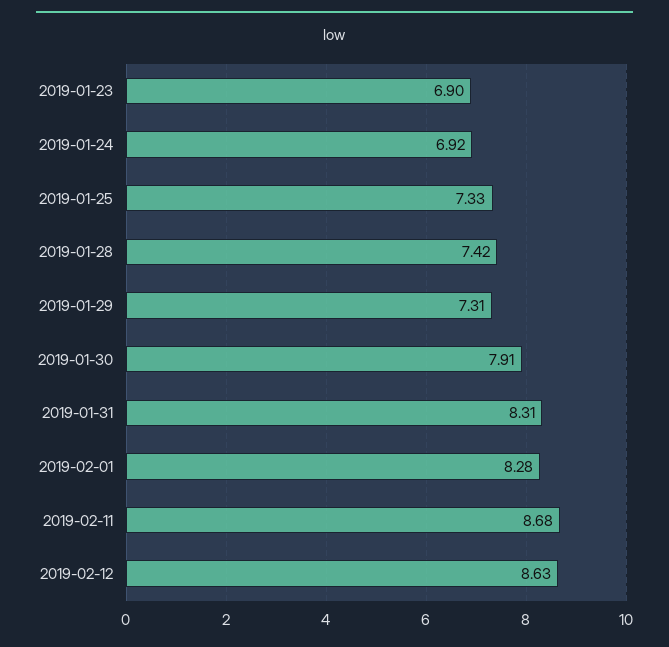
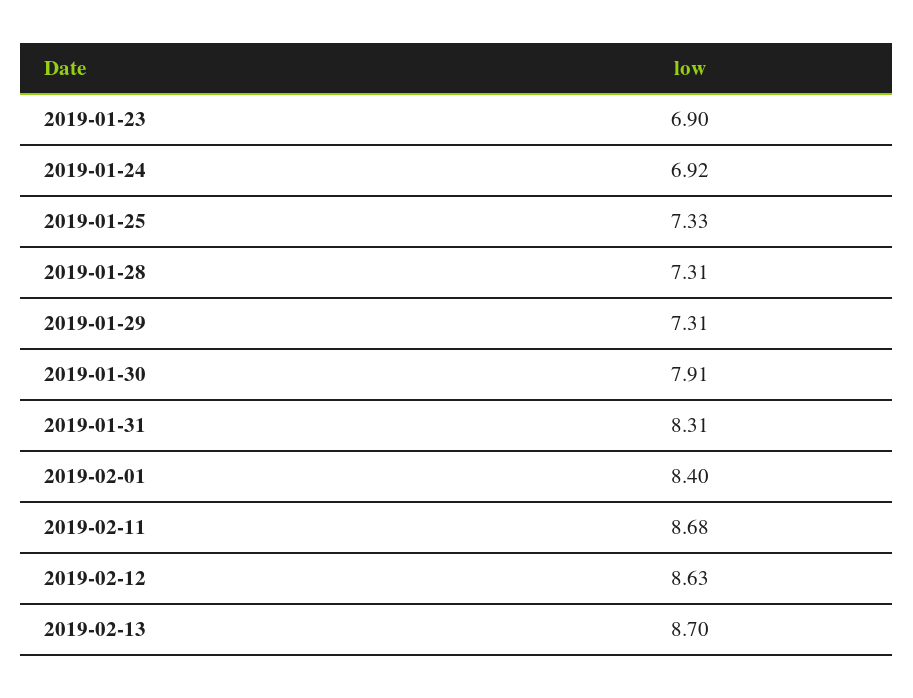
2019-01-28: 7.42 -> 7.31
2019-02-01: 8.28 -> 8.4
2019-02-13: none -> 8.7

